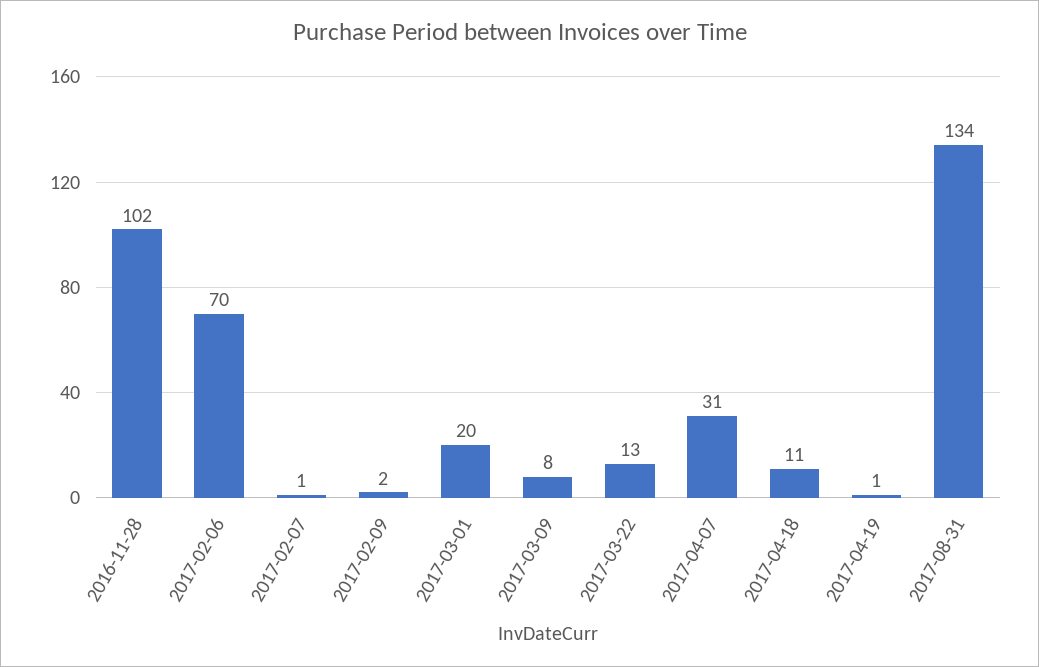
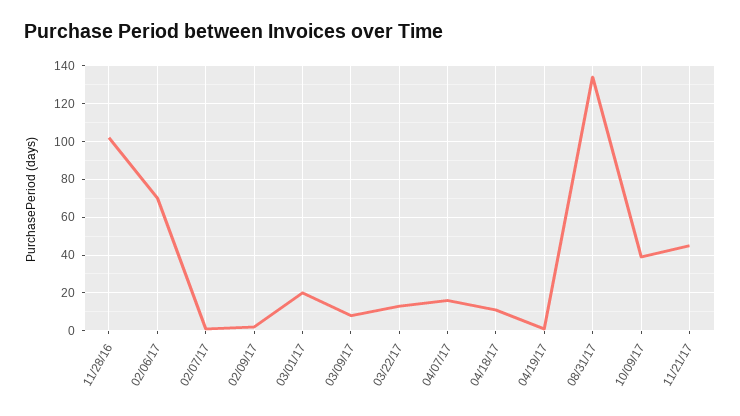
2017-04-07: 31 -> 15
10/09/17: none -> 40
11/21/17: none -> 45

